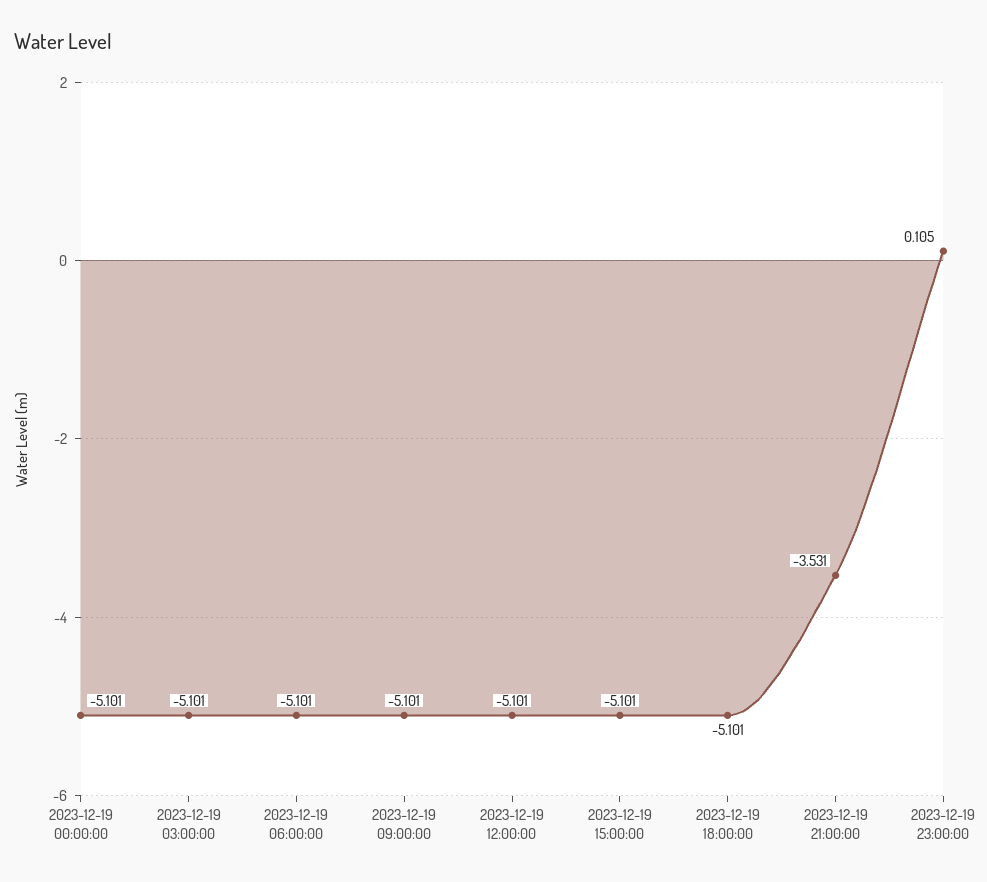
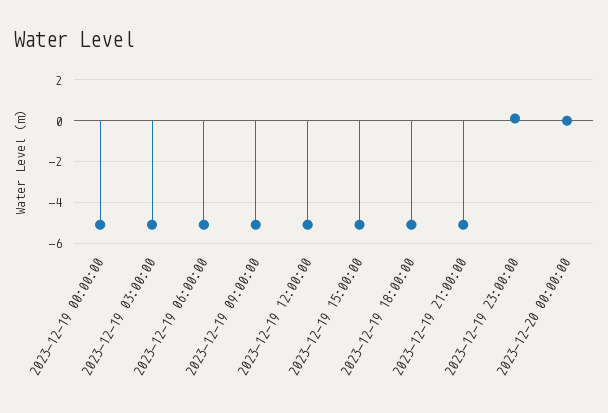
2023-12-19 21:00:00: -3.531 -> -5
2023-12-20 00:00:00: none -> 0

